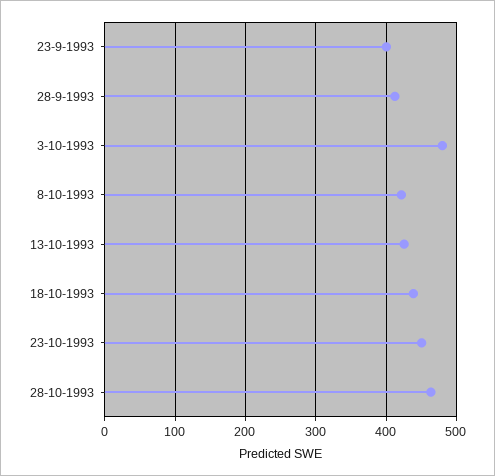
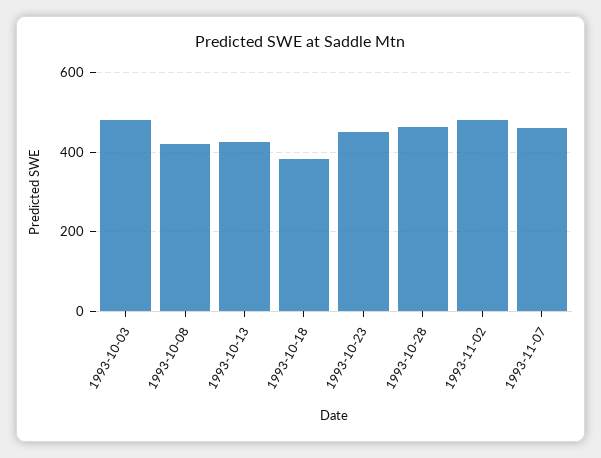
23-9-1993: 400 -> none
28-9-1993: 410 -> none
18-10-1993: 440 -> 380
1993-11-02: none -> 480
1993-11-07: none -> 460

